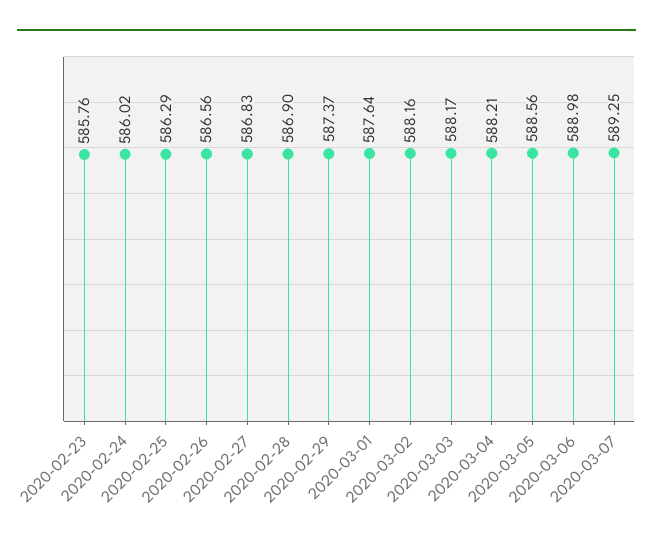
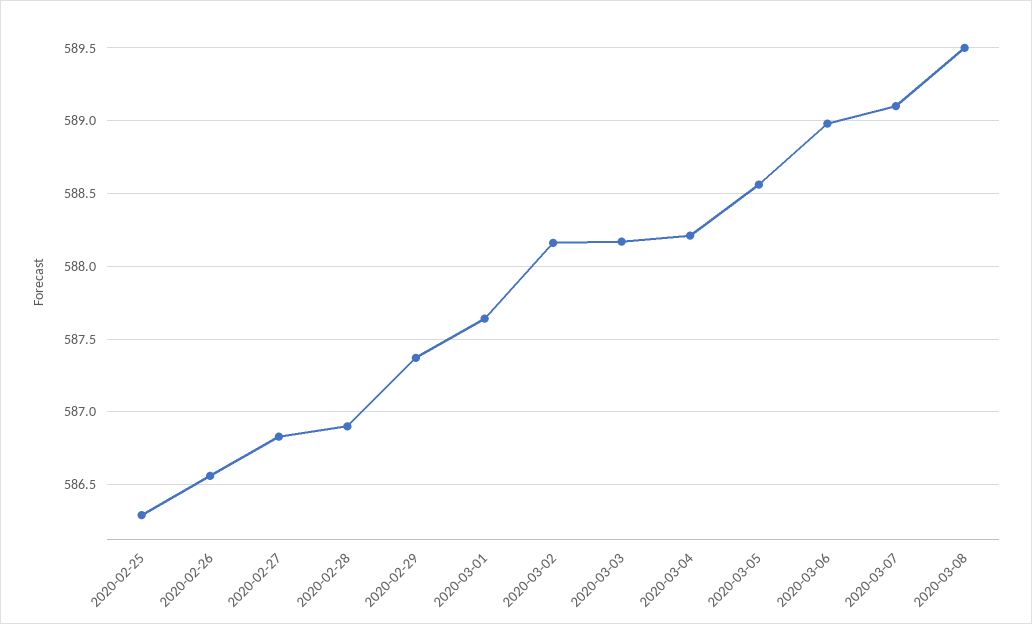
2020-02-23: 585.76 -> none
2020-02-24: 586.02 -> none
2020-03-07: 589.25 -> 589.1
2020-03-08: none -> 589.5

